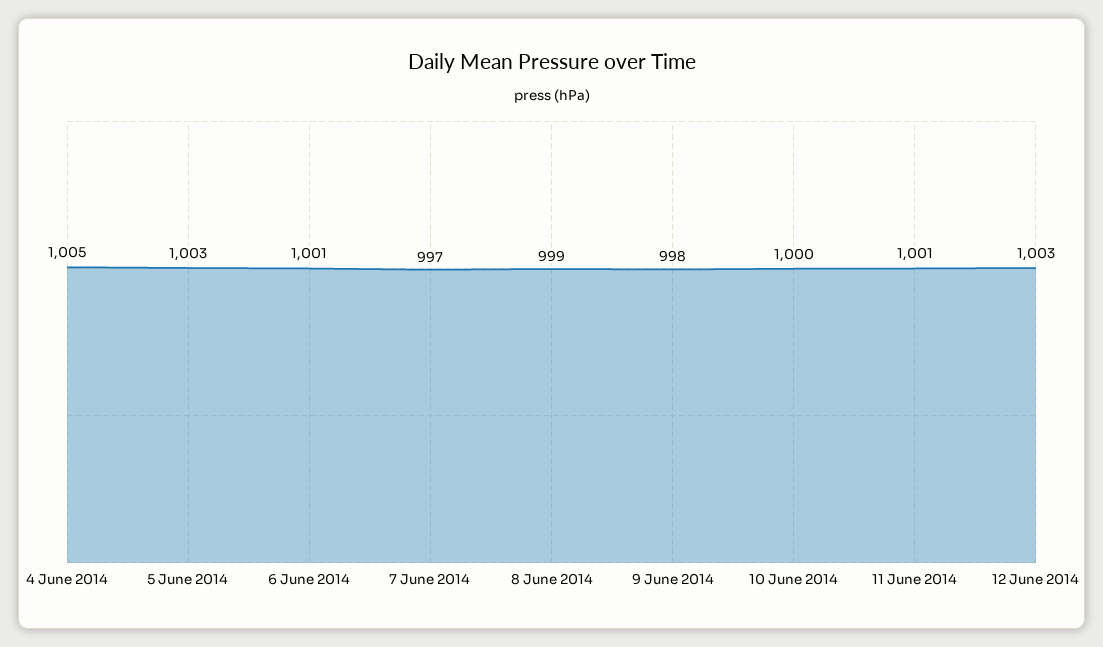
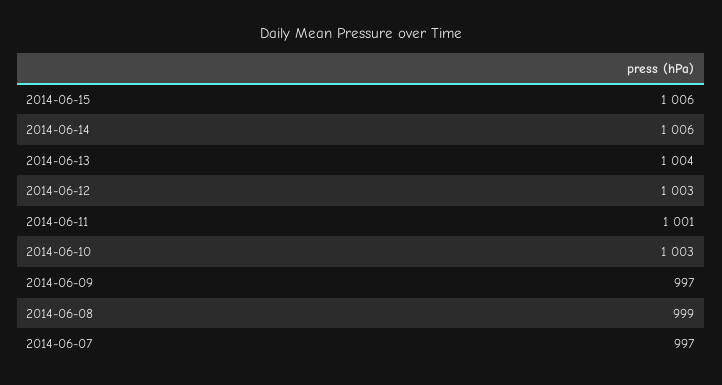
4 June 2014: 1005 -> none
5 June 2014: 1003 -> none
6 June 2014: 1001 -> none
9 June 2014: 998 -> 997
10 June 2014: 1000 -> 1003
2014-06-15: none -> 1006
2014-06-14: none -> 1006
2014-06-13: none -> 1004

